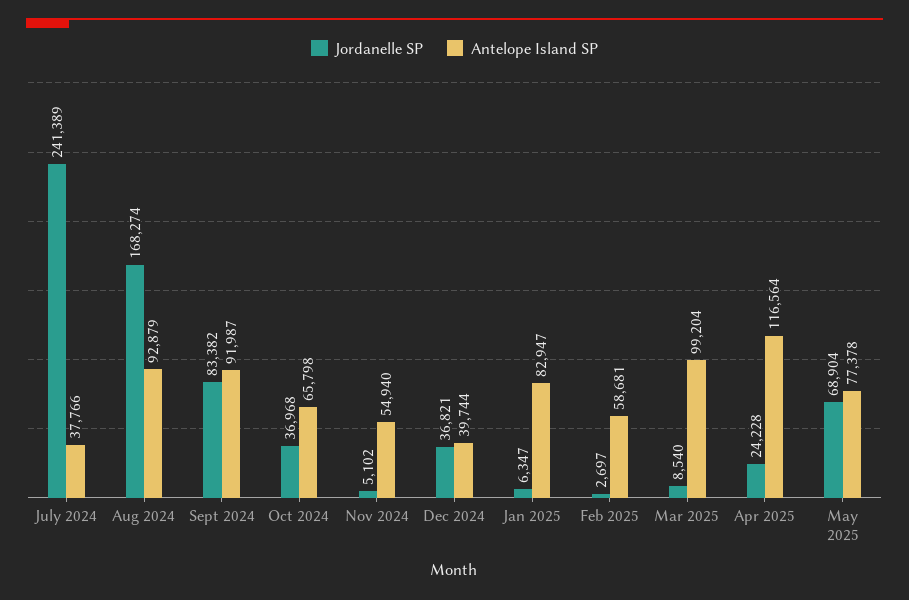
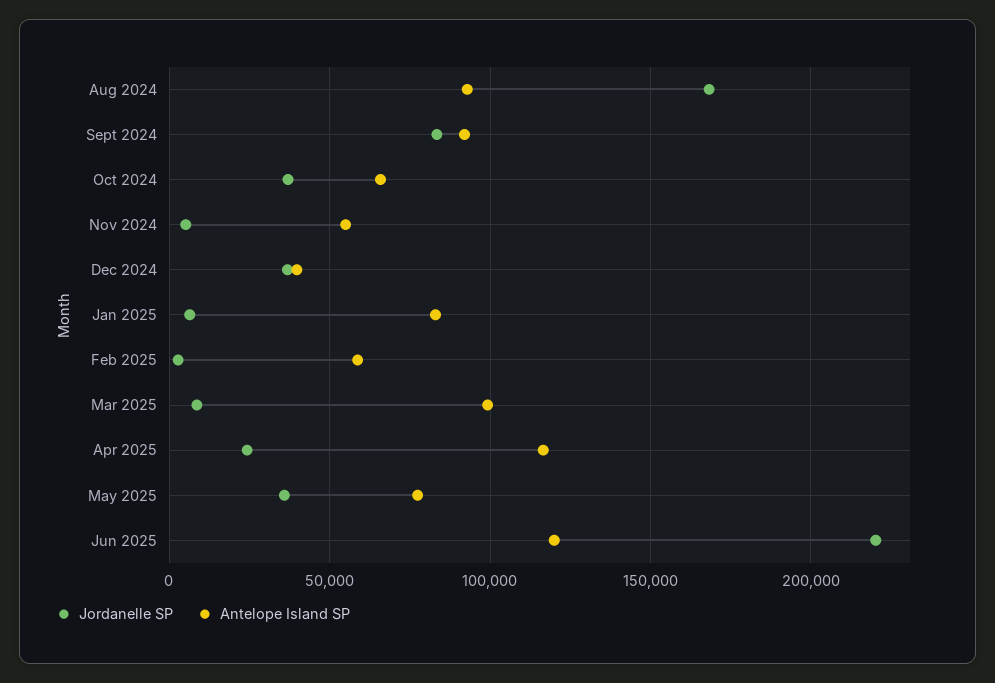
Jordanelle SP, July 2024: 241389 -> none
Antelope Island SP, July 2024: 37766 -> none
Jordanelle SP, May 2025: 68904 -> 35000
Jordanelle SP, Jun 2025: none -> 220000
Antelope Island SP, Jun 2025: none -> 120000

